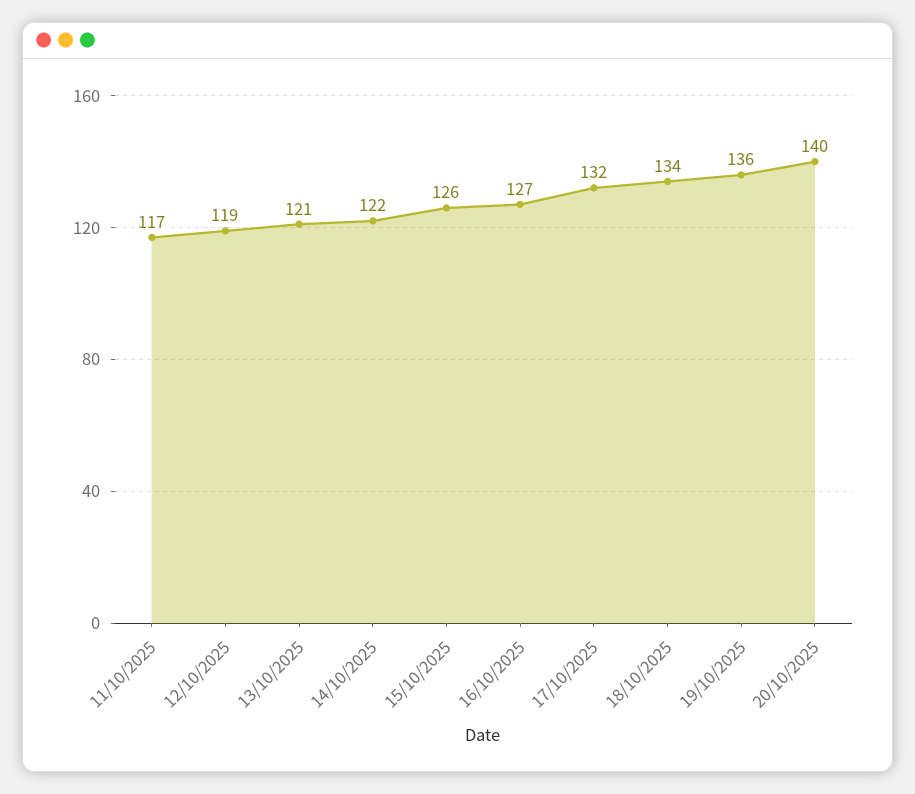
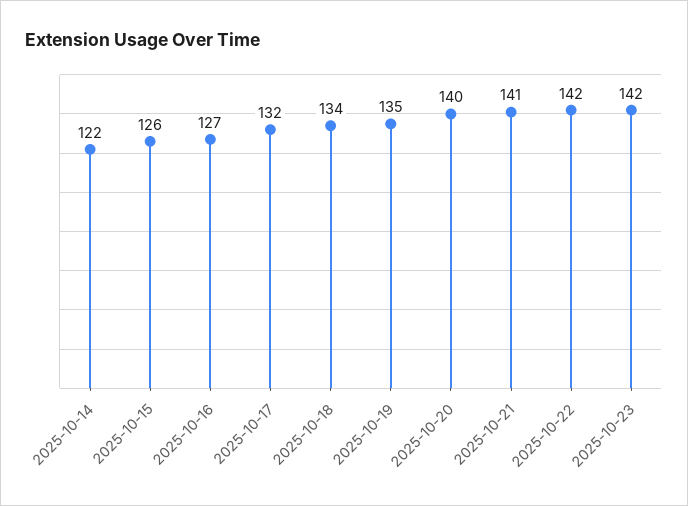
11/10/2025: 117 -> none
12/10/2025: 119 -> none
13/10/2025: 121 -> none
19/10/2025: 136 -> 135
2025-10-21: none -> 141
2025-10-22: none -> 142
2025-10-23: none -> 142

